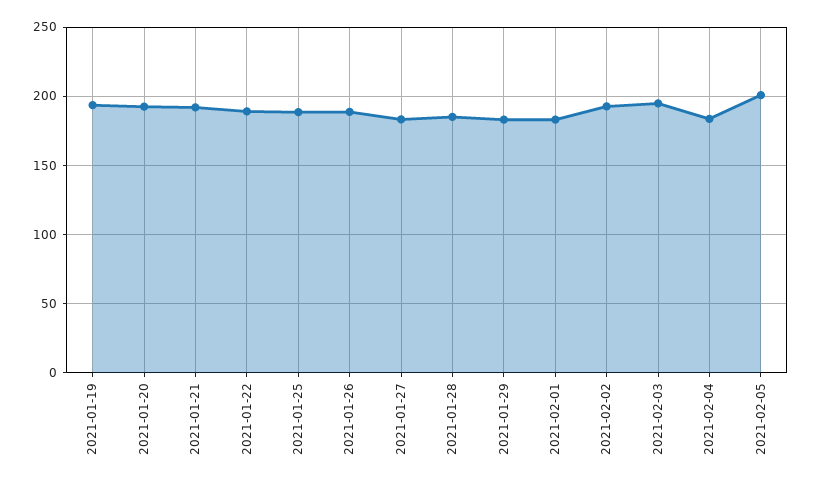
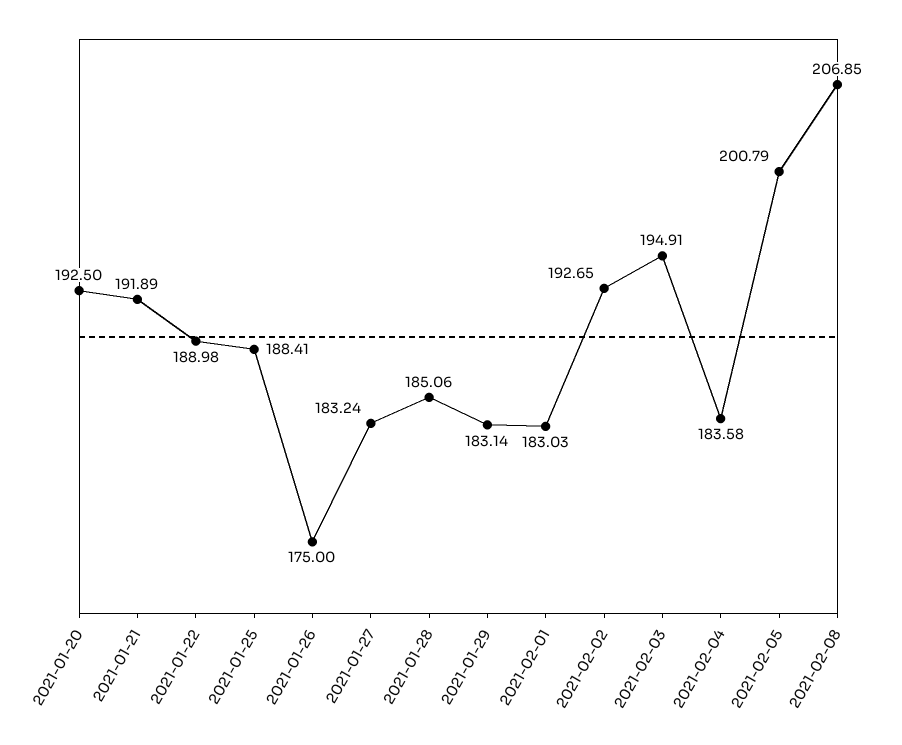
2021-01-19: 195 -> none
2021-01-26: 190 -> 175
2021-02-08: none -> 206.85

